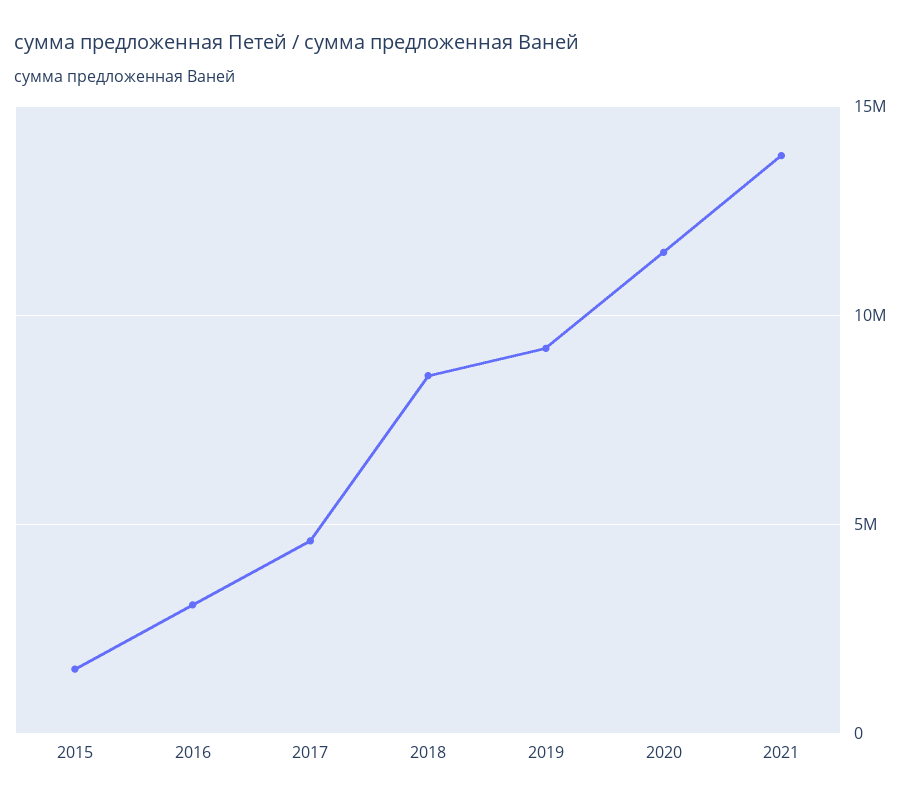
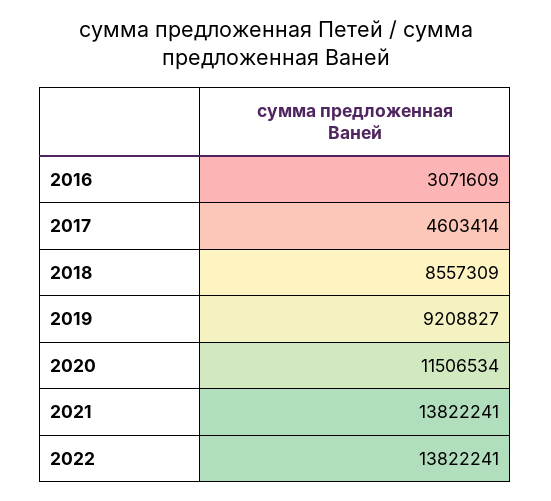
2015: 1500000 -> none
2022: none -> 13822241

